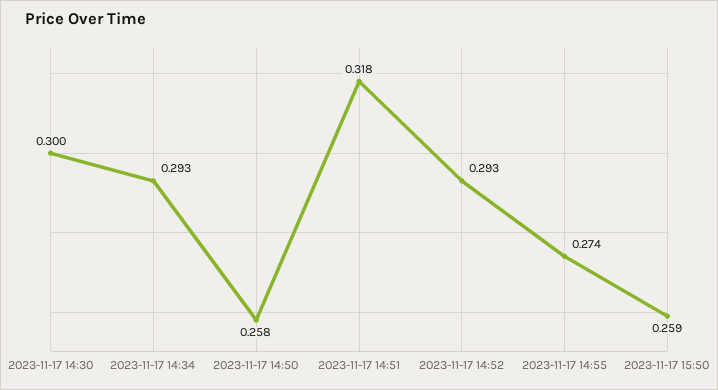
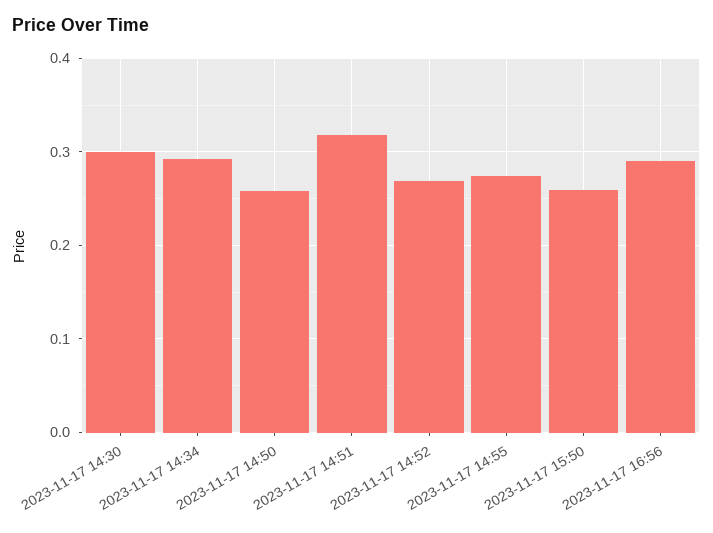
2023-11-17 14:52: 0.293 -> 0.27
2023-11-17 16:56: none -> 0.29

